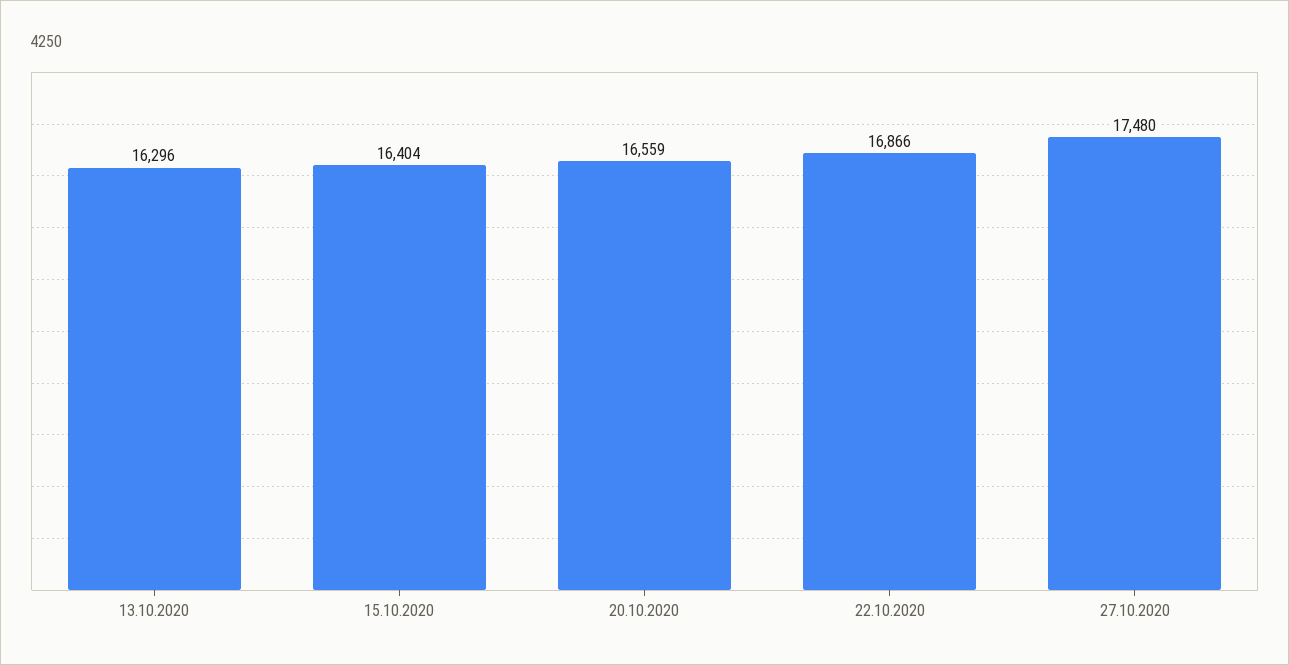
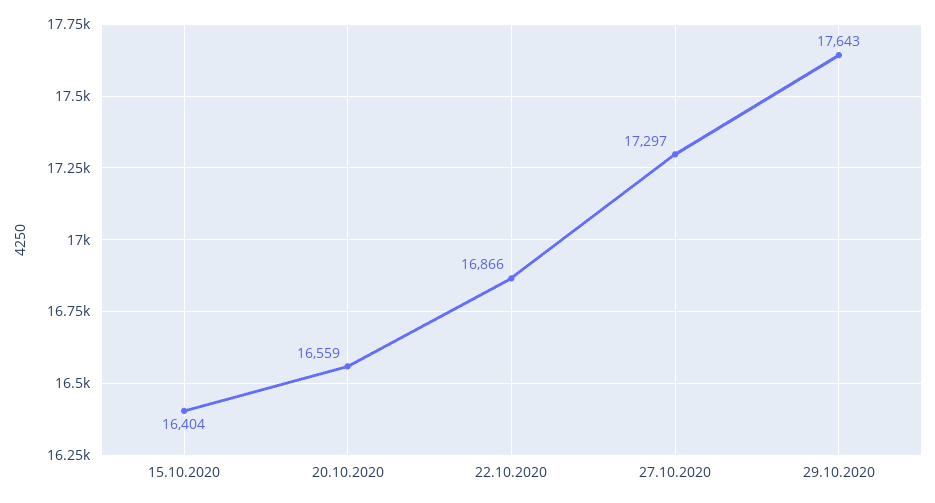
13.10.2020: 16296 -> none
27.10.2020: 17480 -> 17297
29.10.2020: none -> 17643

